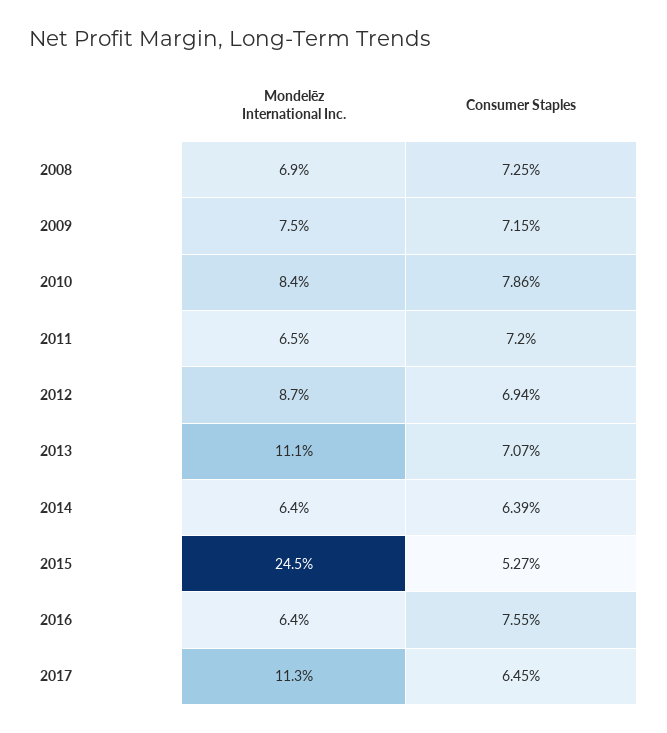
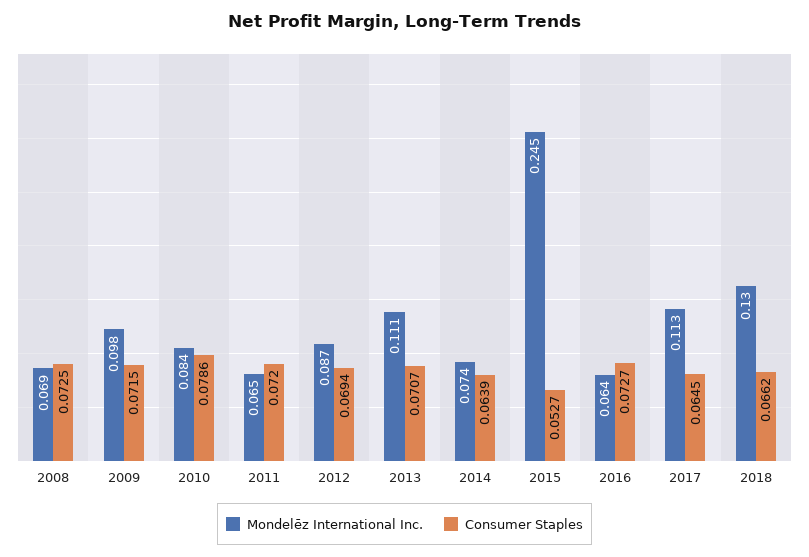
Mondelēz International Inc., 2009: 0.075 -> 0.098
Mondelēz International Inc., 2014: 0.064 -> 0.074
Consumer Staples, 2016: 0.0755 -> 0.0727
Mondelēz International Inc., 2018: none -> 0.13
Consumer Staples, 2018: none -> 0.0662

